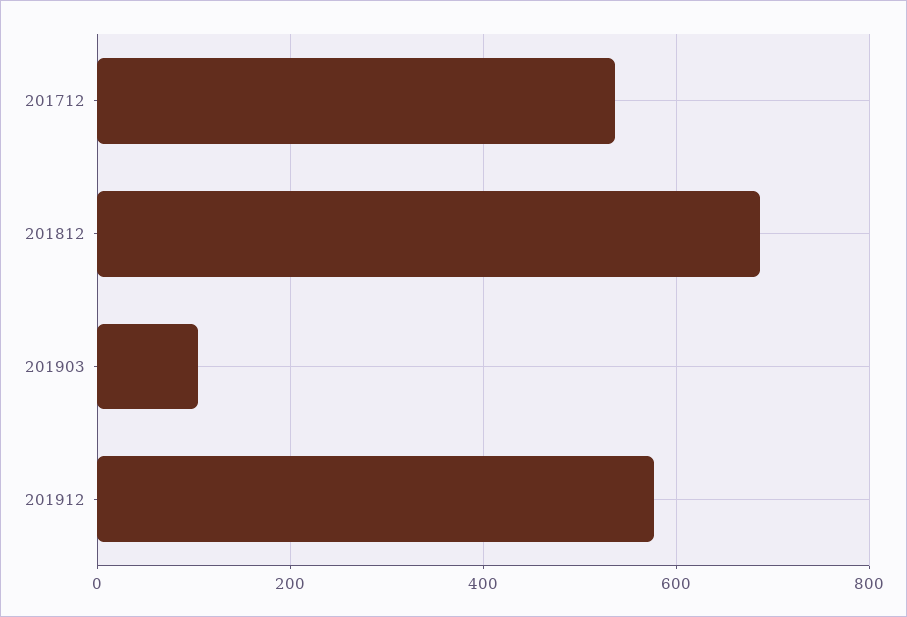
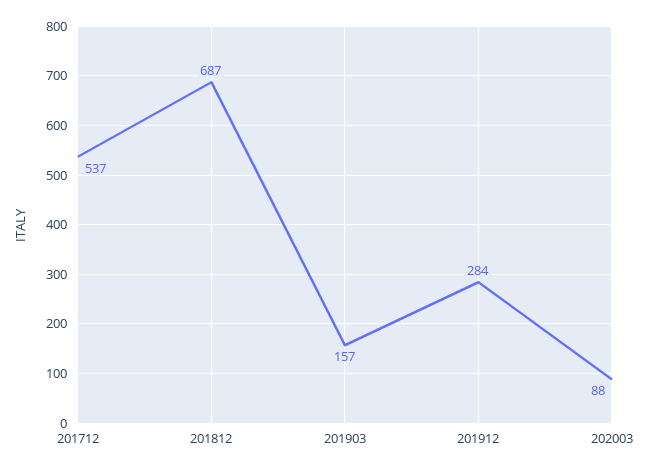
201903: 100 -> 157
201912: 580 -> 284
202003: none -> 88

